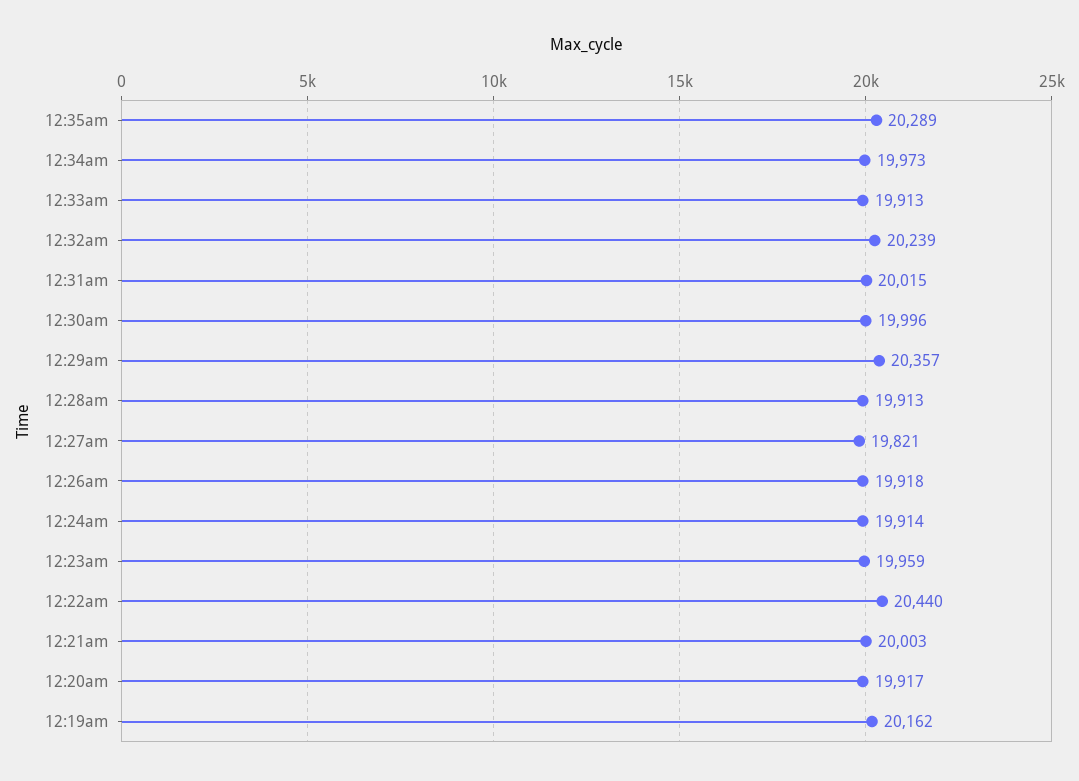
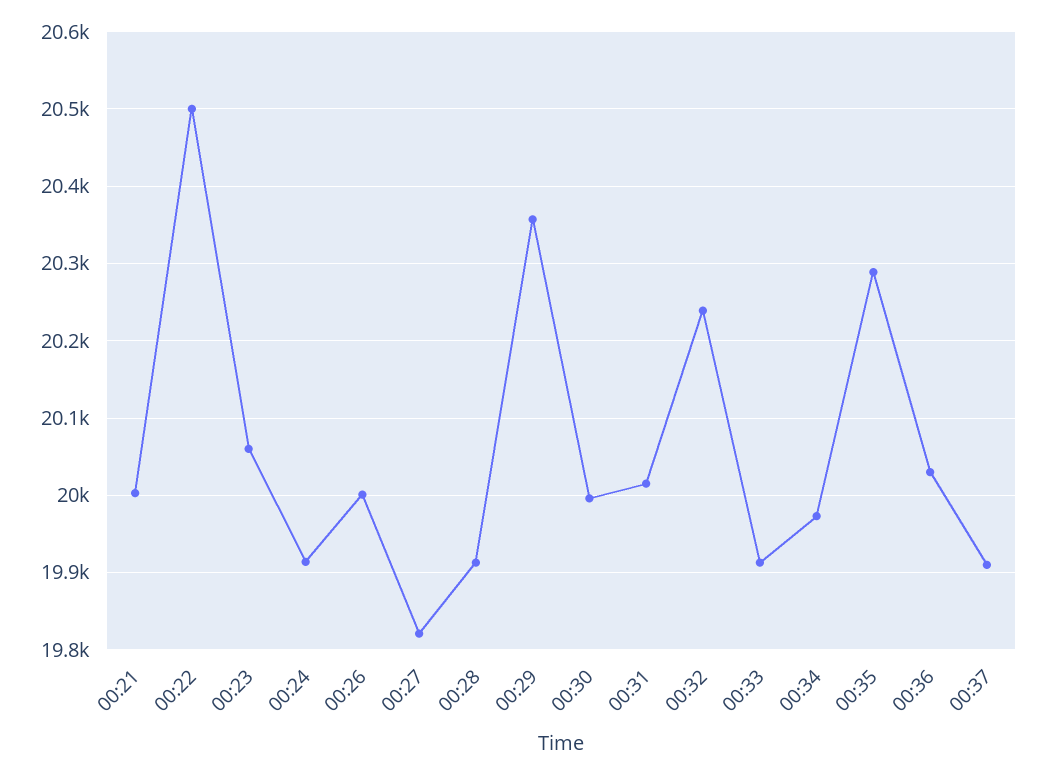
12:26am: 19918 -> 20000
12:23am: 19959 -> 20060
12:22am: 20440 -> 20500
12:20am: 19917 -> none
12:19am: 20162 -> none
00:36: none -> 20030
00:37: none -> 19910

